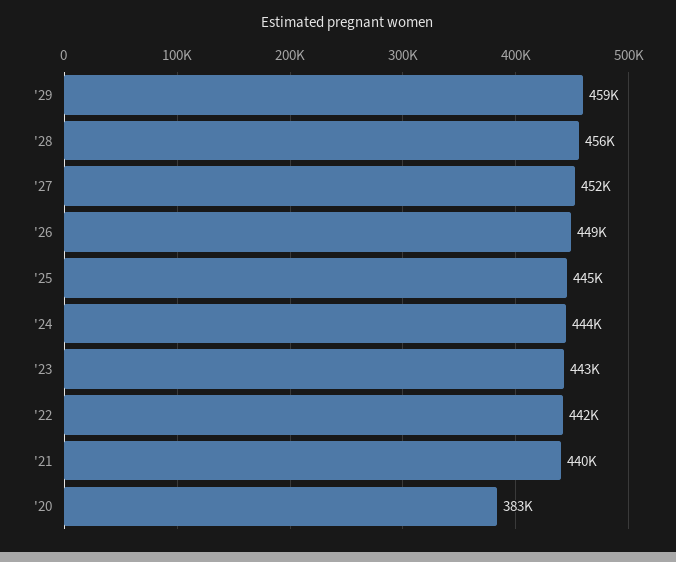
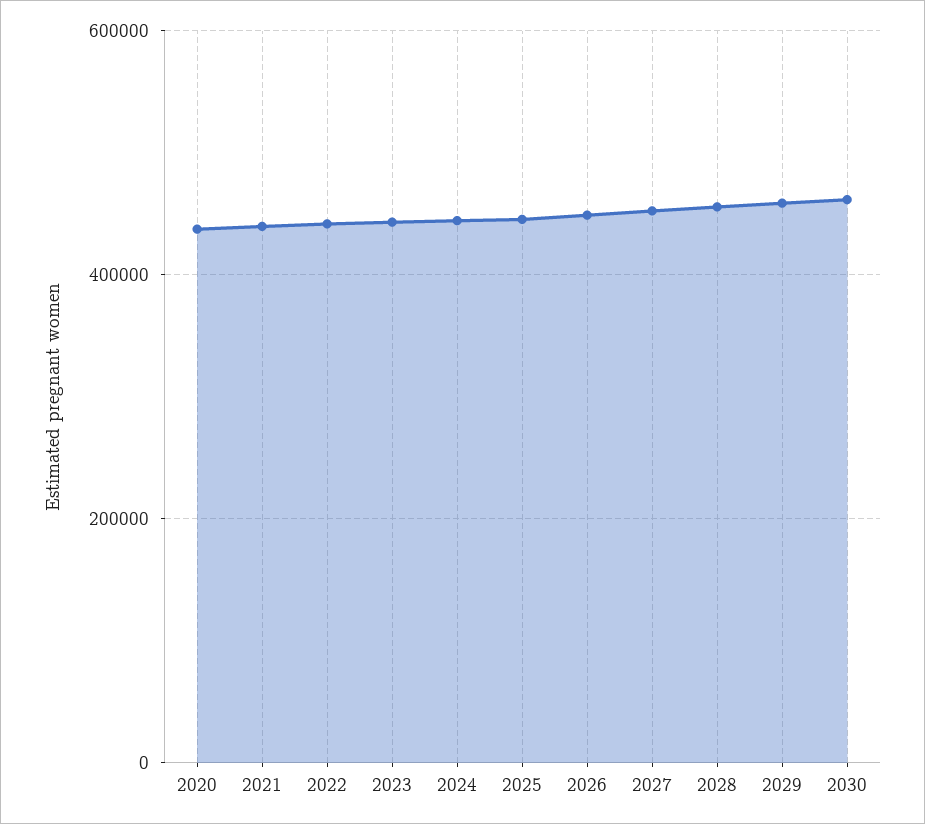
'20: 383000 -> 440000
2030: none -> 460000

